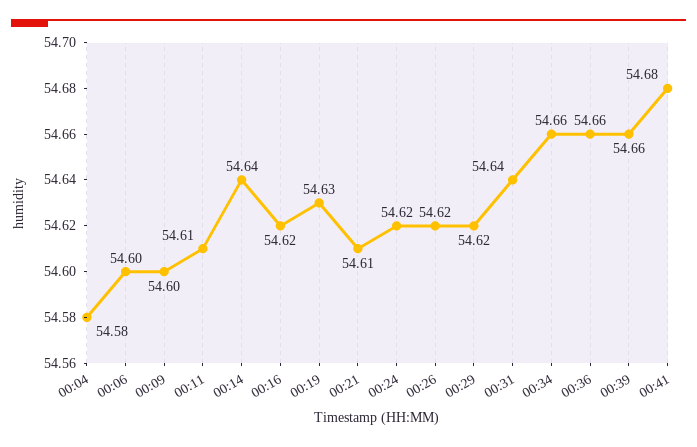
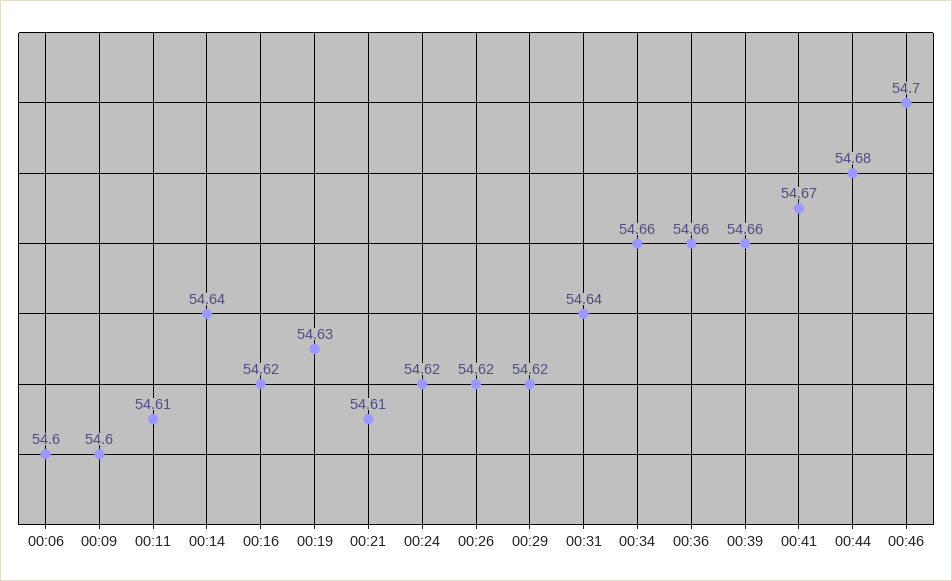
00:04: 54.58 -> none
00:41: 54.68 -> 54.67
00:44: none -> 54.68
00:46: none -> 54.7

